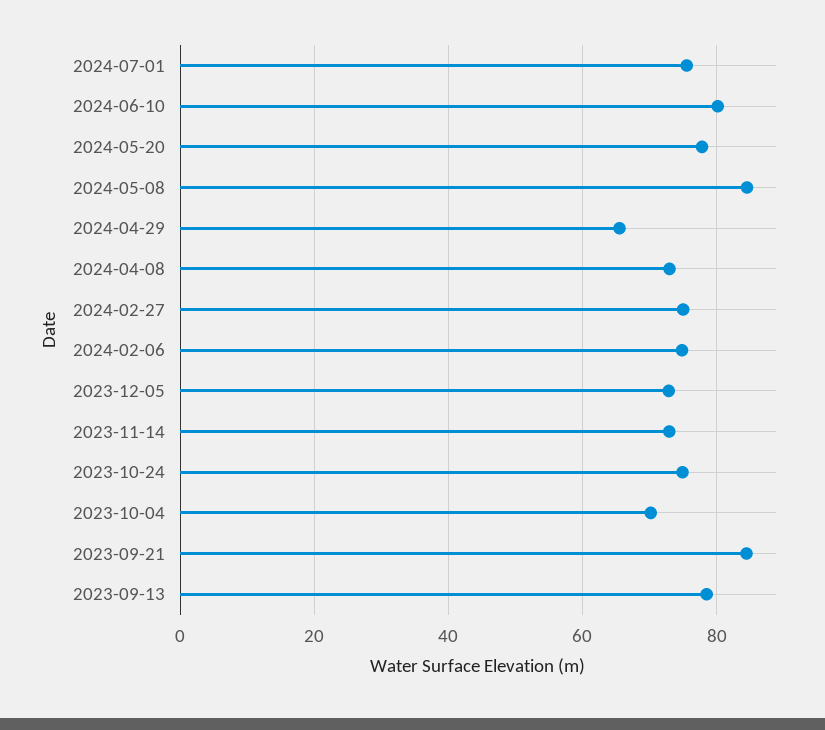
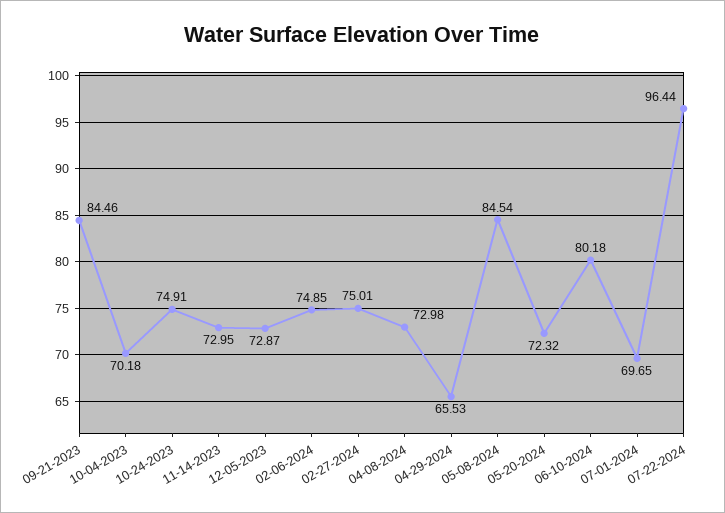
2024-07-01: 76 -> 69.65
2024-05-20: 78 -> 72.32
2023-09-13: 78 -> none
07-22-2024: none -> 96.44

